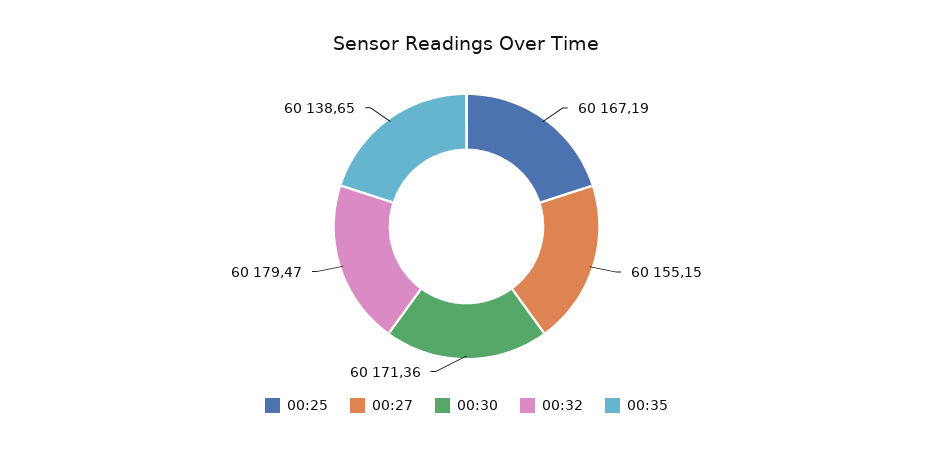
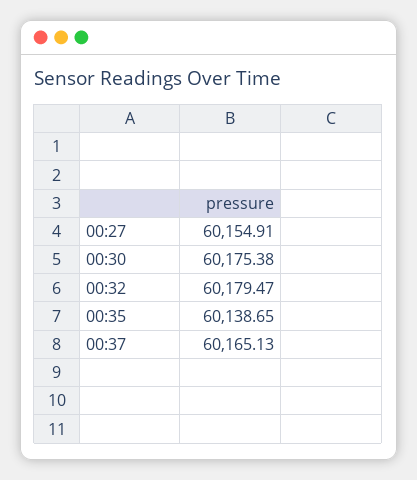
00:25: 60167.19 -> none
00:27: 60155.15 -> 60154.91
00:30: 60171.36 -> 60175.38
00:37: none -> 60165.13

